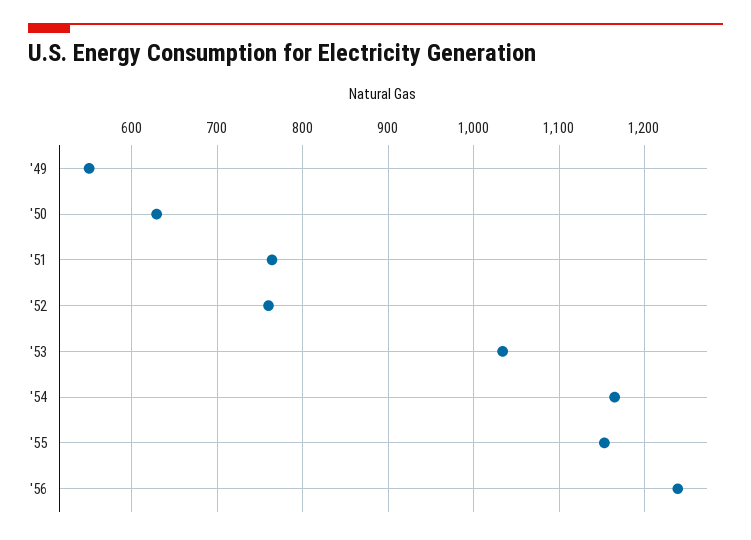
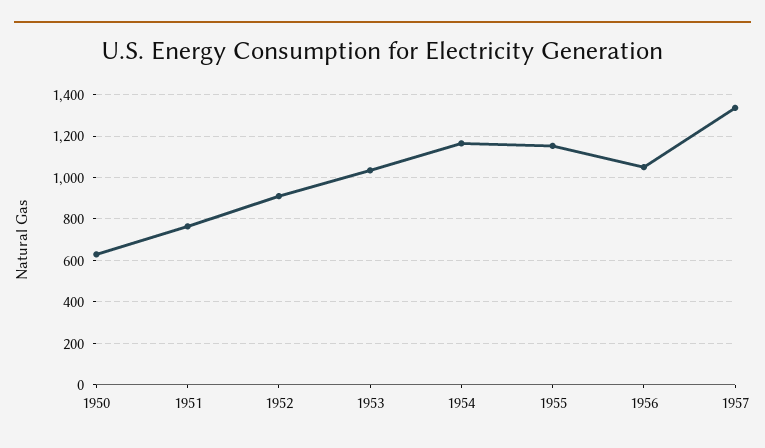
'49: 550 -> none
'52: 760 -> 900
'56: 1240 -> 1050
1957: none -> 1350

